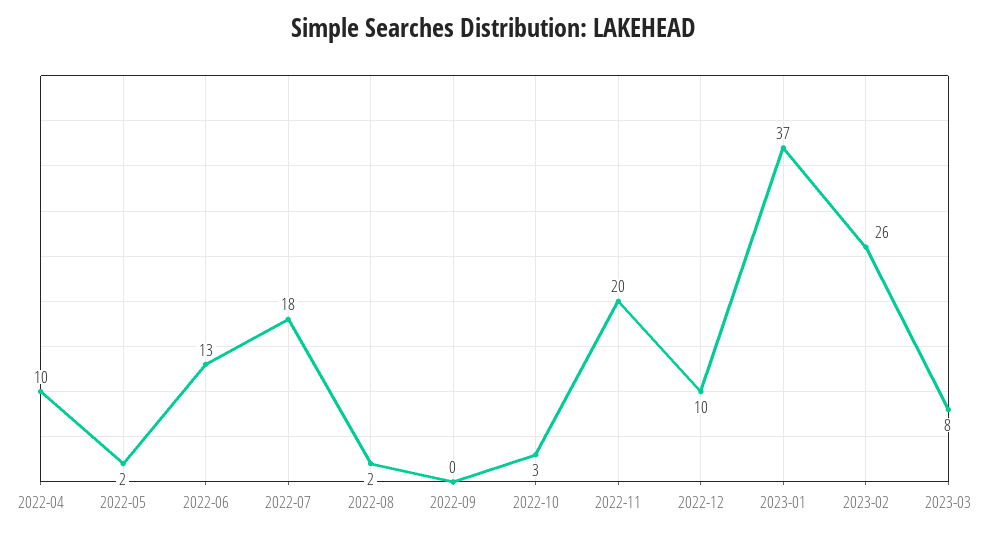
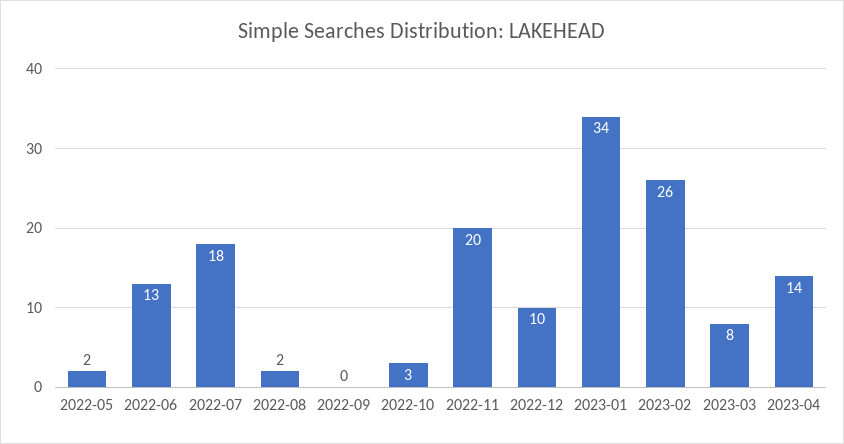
2022-04: 10 -> none
2023-01: 37 -> 34
2023-04: none -> 14

